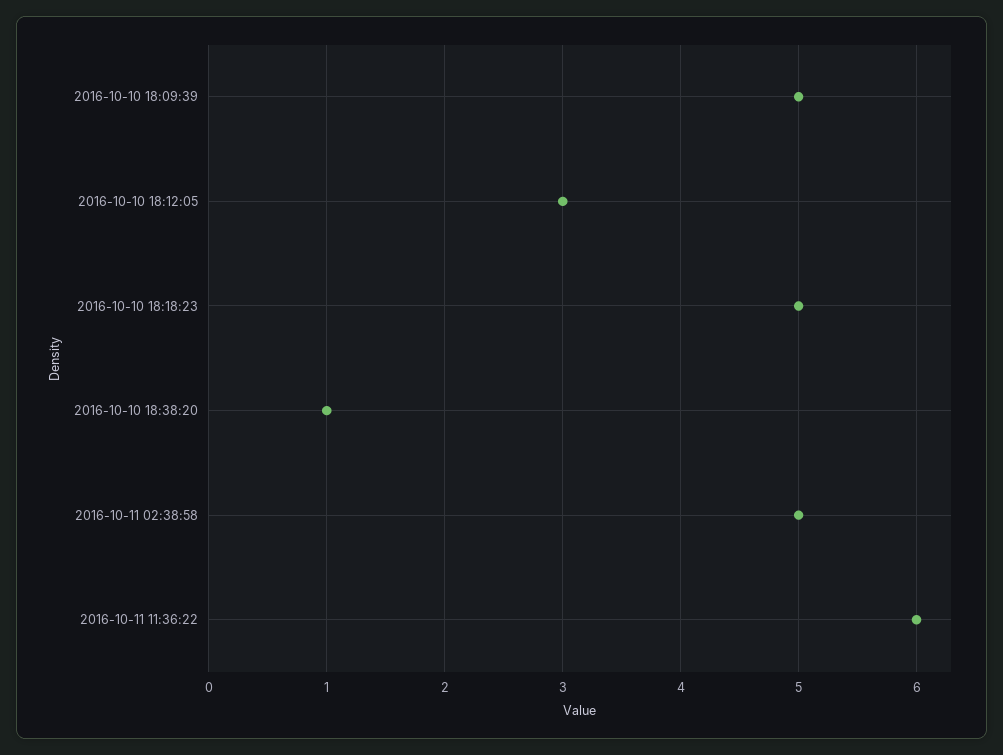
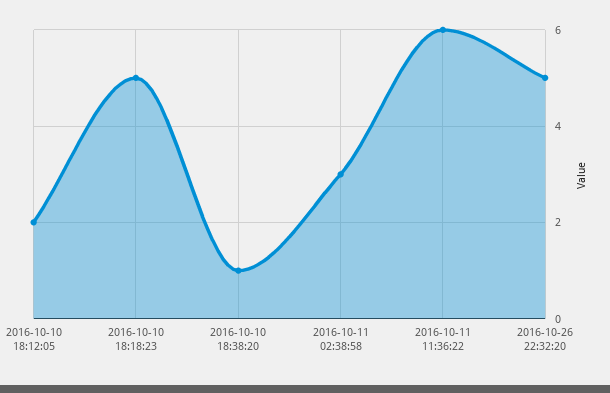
2016-10-10 18:09:39: 5 -> none
2016-10-10 18:12:05: 3 -> 2
2016-10-11 02:38:58: 5 -> 3
2016-10-26 22:32:20: none -> 5

